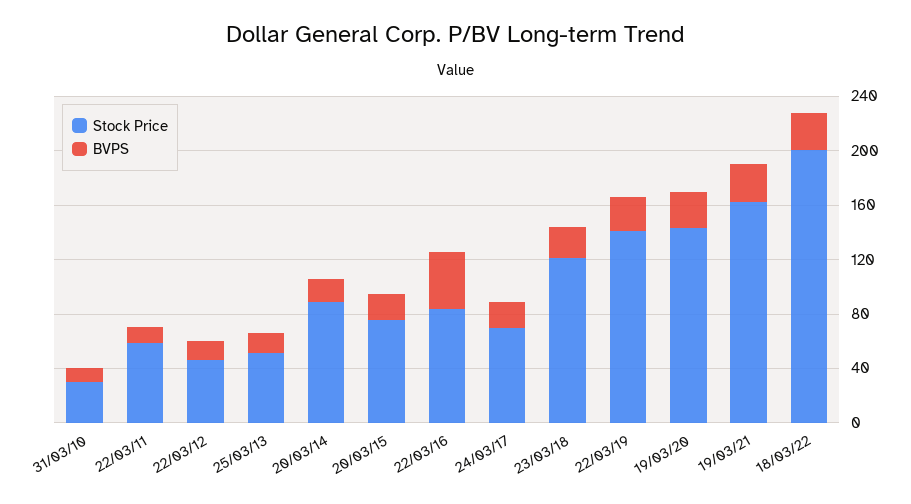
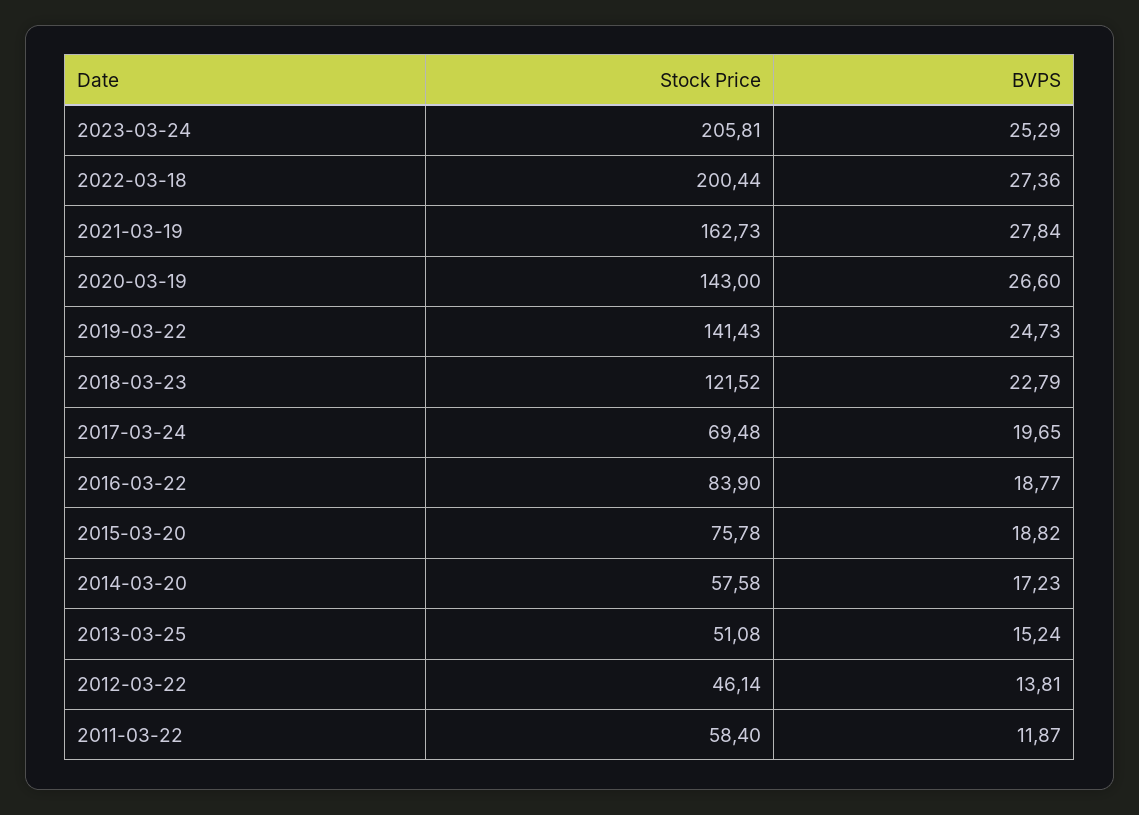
Stock Price, 31/03/10: 30 -> none
BVPS, 31/03/10: 10 -> none
Stock Price, 20/03/14: 90 -> 57.58
BVPS, 22/03/16: 40 -> 18.77
Stock Price, 2023-03-24: none -> 205.81
BVPS, 2023-03-24: none -> 25.29

